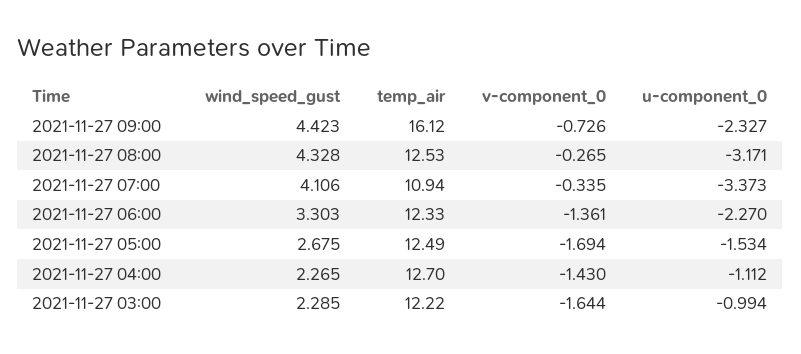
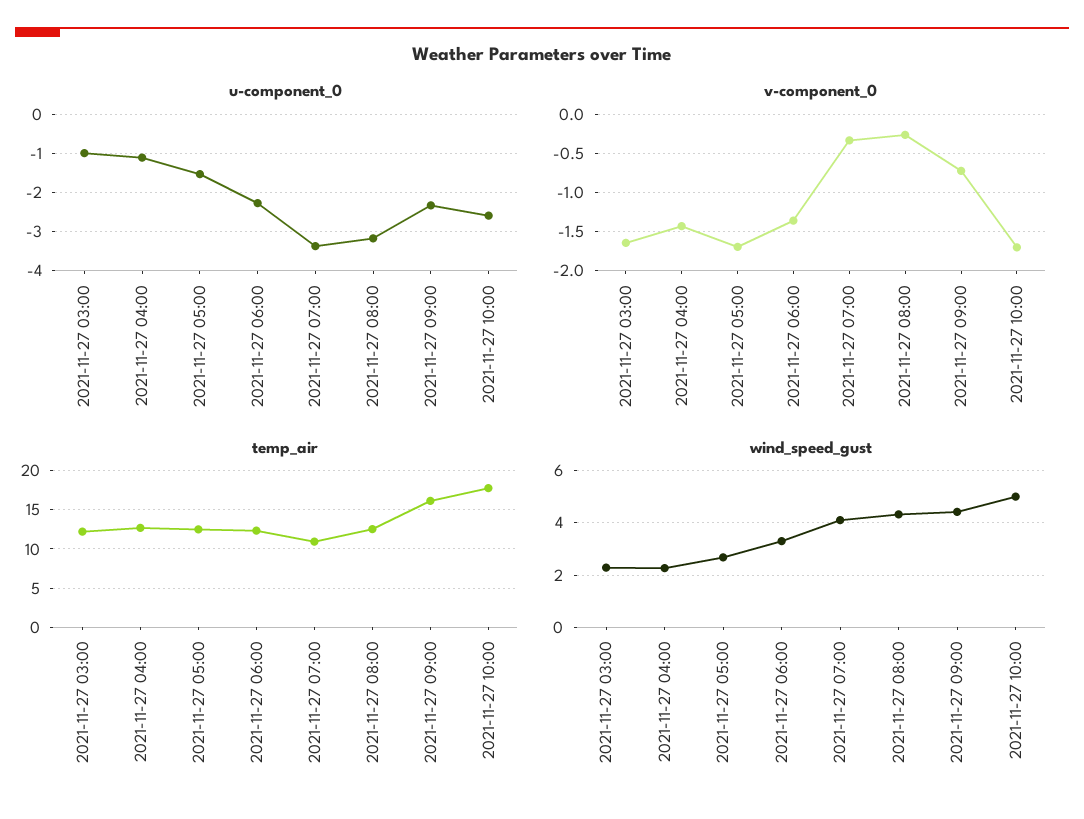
u-component_0, 2021-11-27 10:00: none -> -2.6
v-component_0, 2021-11-27 10:00: none -> -1.7
temp_air, 2021-11-27 10:00: none -> 18
wind_speed_gust, 2021-11-27 10:00: none -> 5

